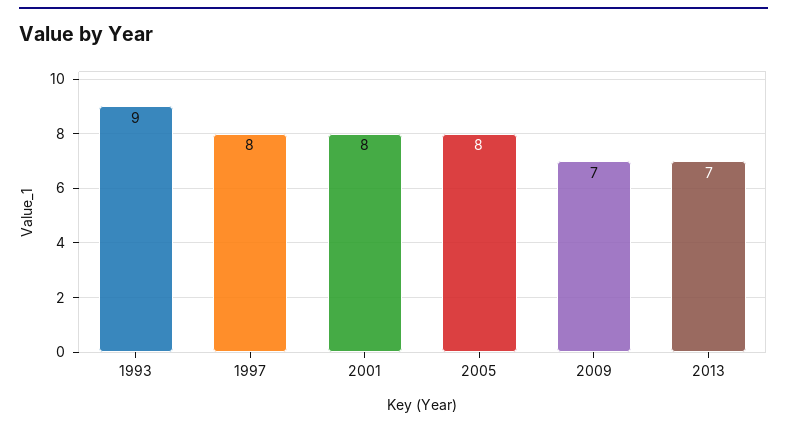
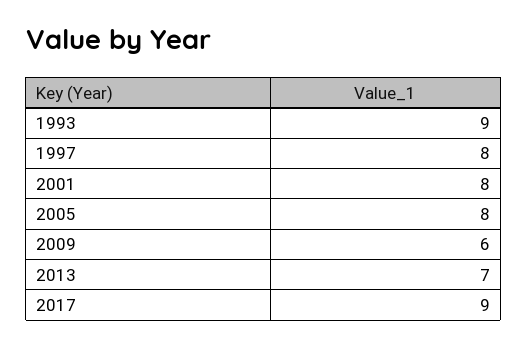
2009: 7 -> 6
2017: none -> 9

